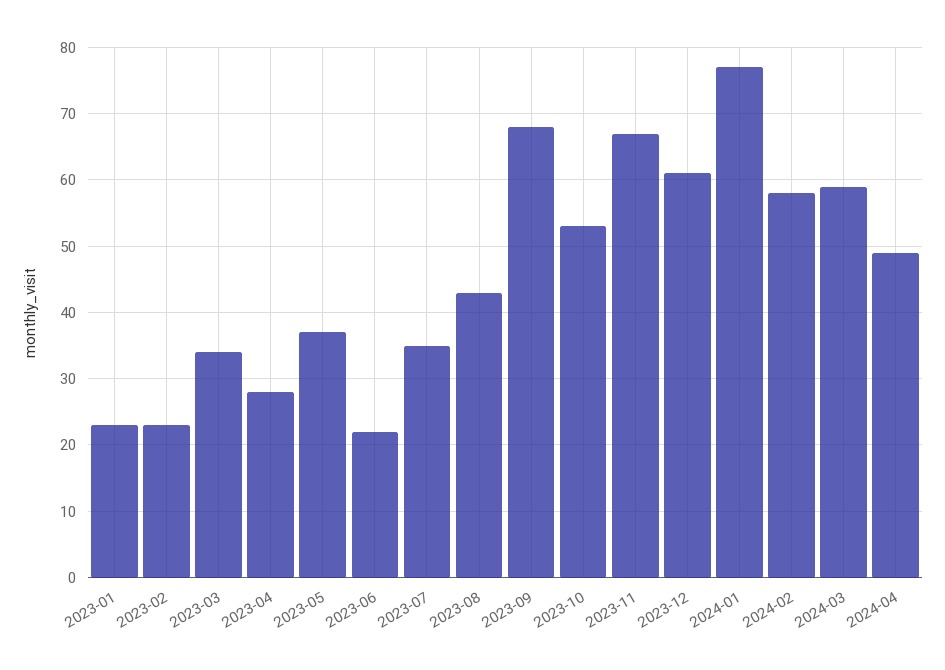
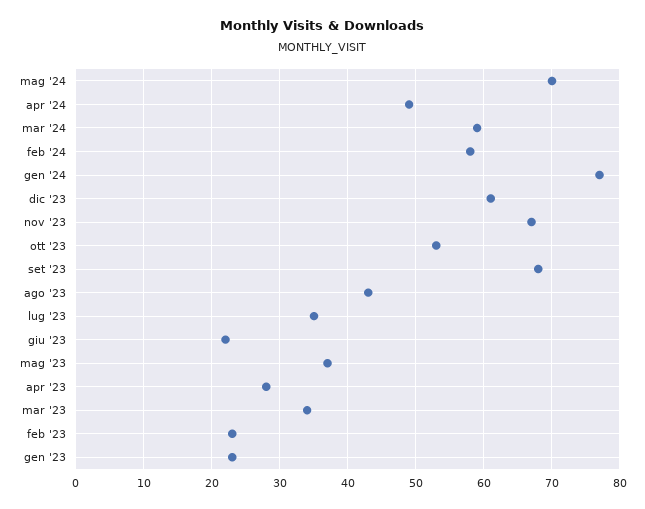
mag '24: none -> 70

